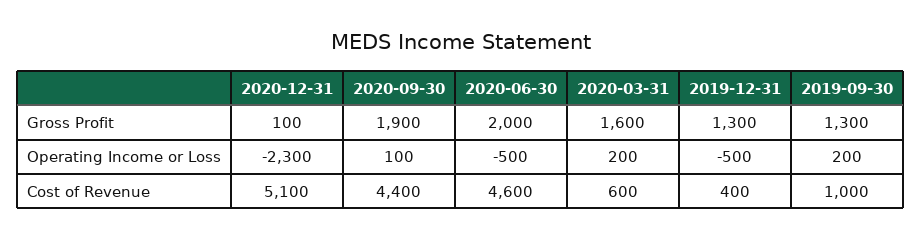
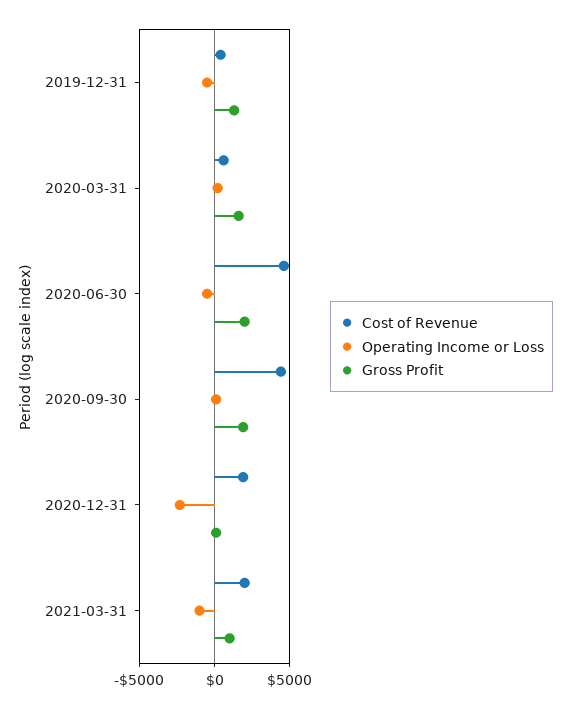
Gross Profit, 2019-09-30: 1300 -> none
Operating Income or Loss, 2019-09-30: 200 -> none
Cost of Revenue, 2020-12-31: 5100 -> 2000
Cost of Revenue, 2019-09-30: 1000 -> none
Cost of Revenue, 2021-03-31: none -> 2000
Operating Income or Loss, 2021-03-31: none -> -1000
Gross Profit, 2021-03-31: none -> 1000

